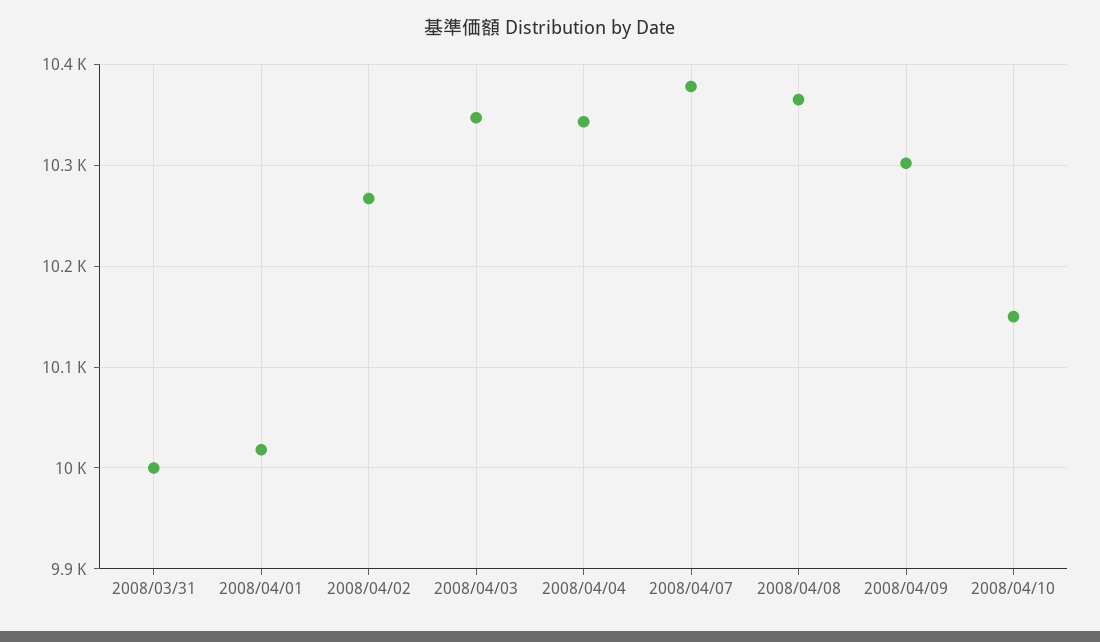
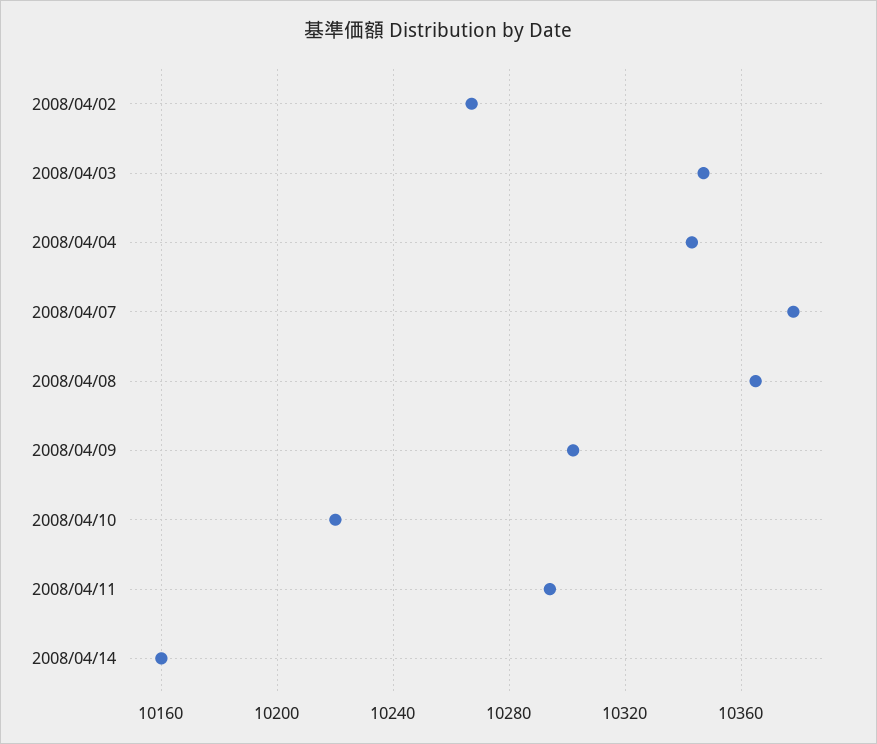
2008/03/31: 10000 -> none
2008/04/01: 10020 -> none
2008/04/10: 10150 -> 10220
2008/04/11: none -> 10295
2008/04/14: none -> 10160

